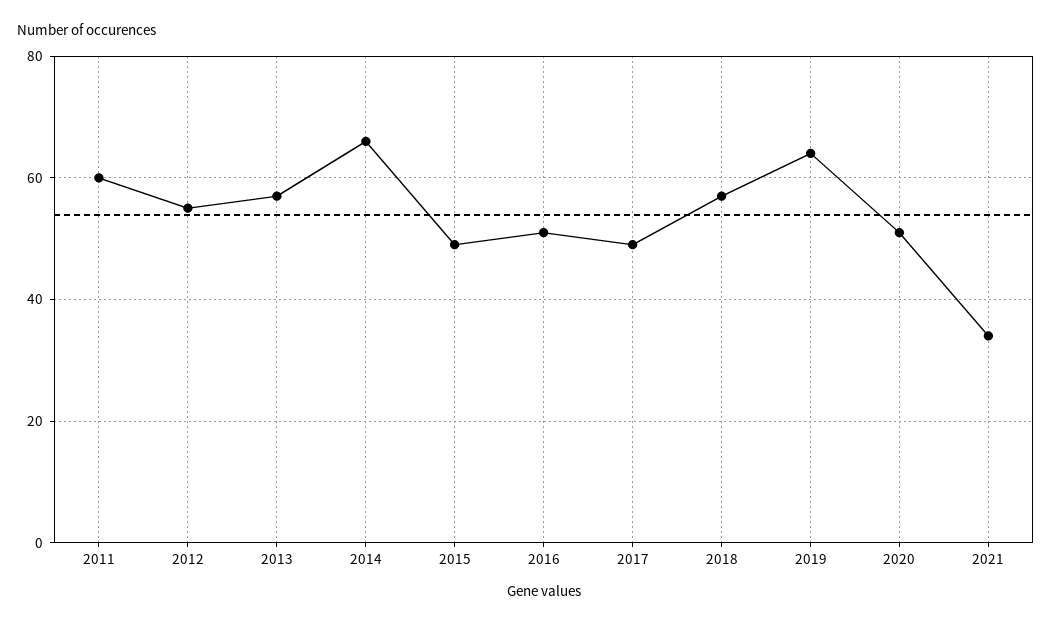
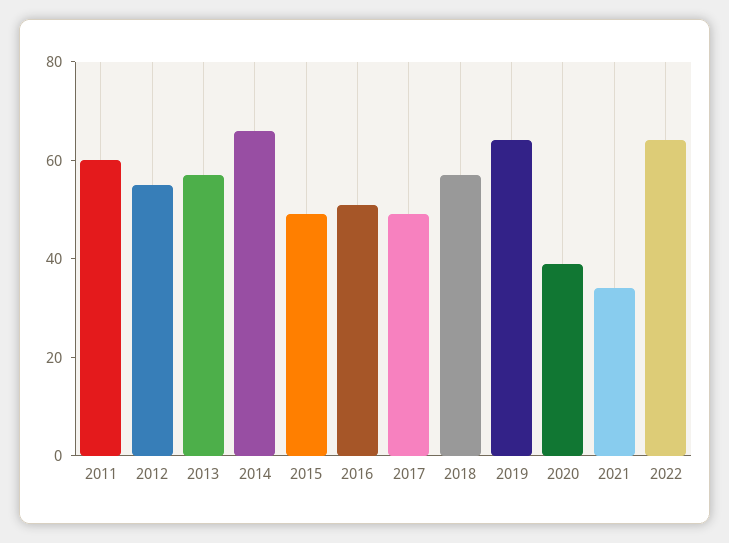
2020: 50 -> 40
2022: none -> 65

